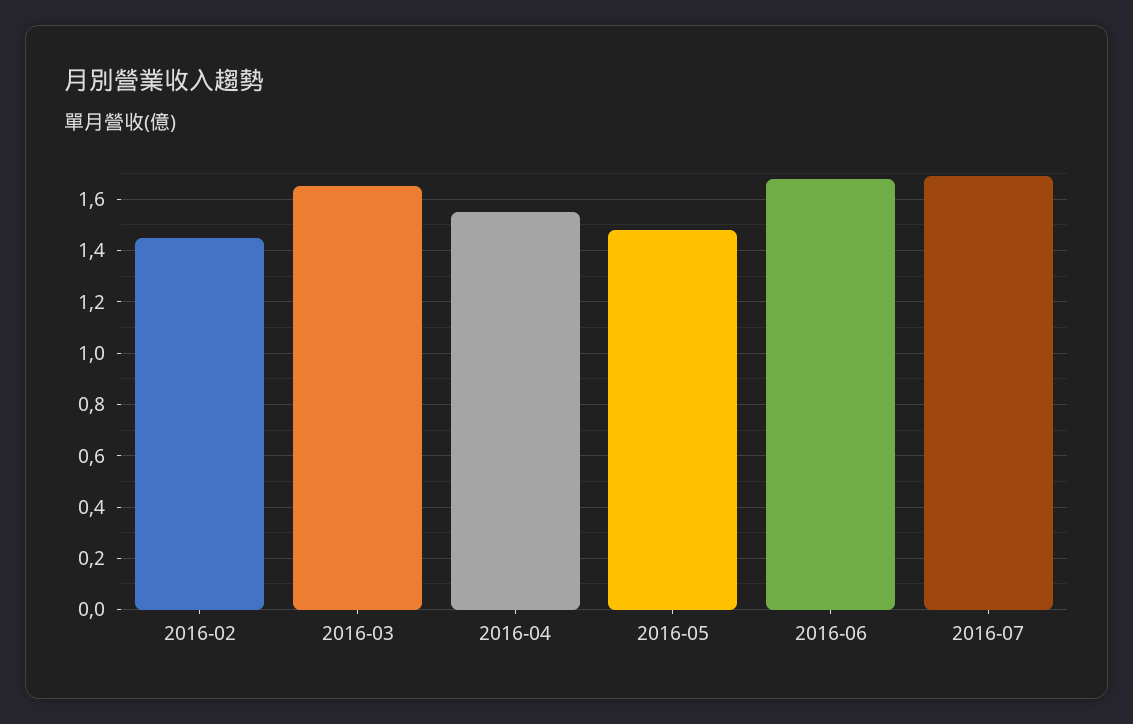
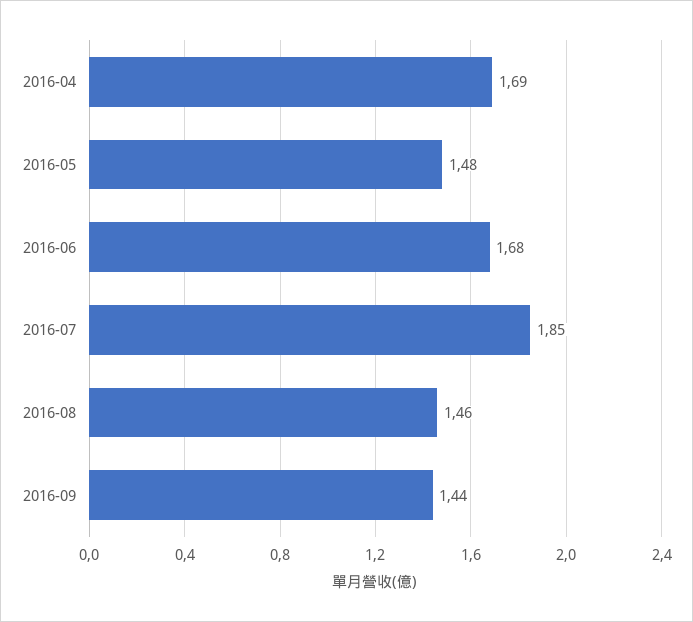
2016-02: 1.45 -> none
2016-03: 1.65 -> none
2016-04: 1.55 -> 1.69
2016-07: 1.7 -> 1.85
2016-08: none -> 1.46
2016-09: none -> 1.44

